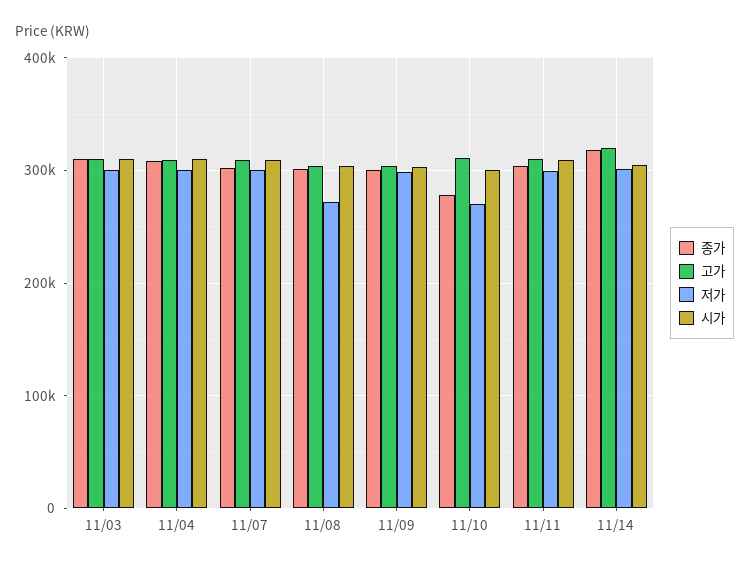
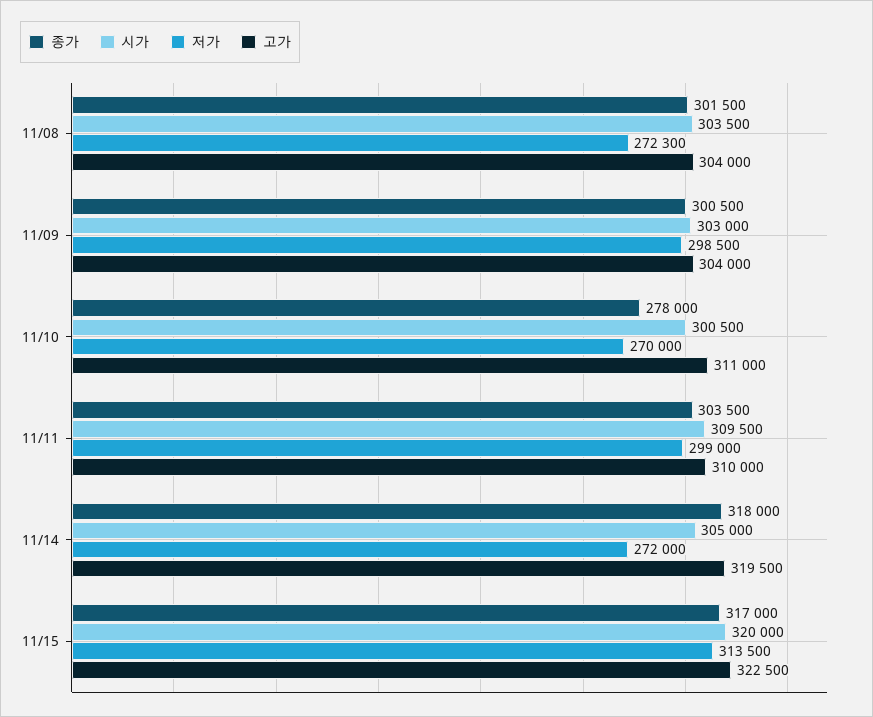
종가, 11/03: 310000 -> none
고가, 11/03: 310000 -> none
저가, 11/03: 300000 -> none
시가, 11/03: 310000 -> none
종가, 11/04: 310000 -> none
고가, 11/04: 310000 -> none
저가, 11/04: 300000 -> none
시가, 11/04: 310000 -> none
종가, 11/07: 300000 -> none
고가, 11/07: 310000 -> none
저가, 11/07: 300000 -> none
시가, 11/07: 310000 -> none
저가, 11/14: 300000 -> 272000
종가, 11/15: none -> 317000
시가, 11/15: none -> 320000
저가, 11/15: none -> 313500
고가, 11/15: none -> 322500

